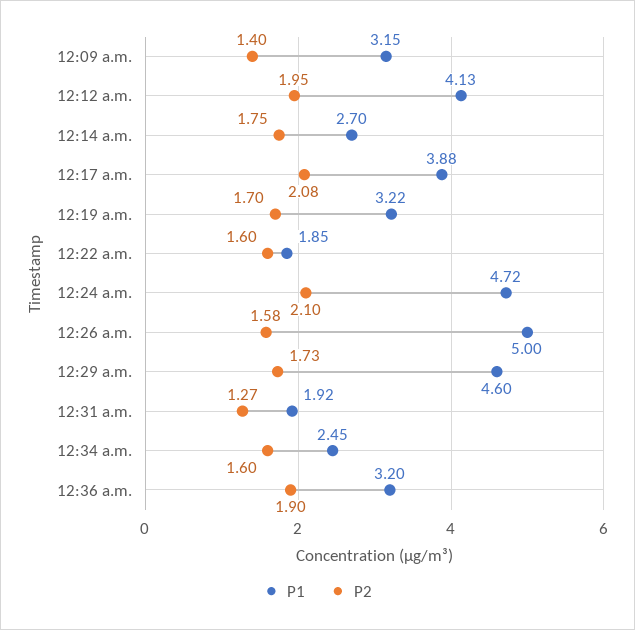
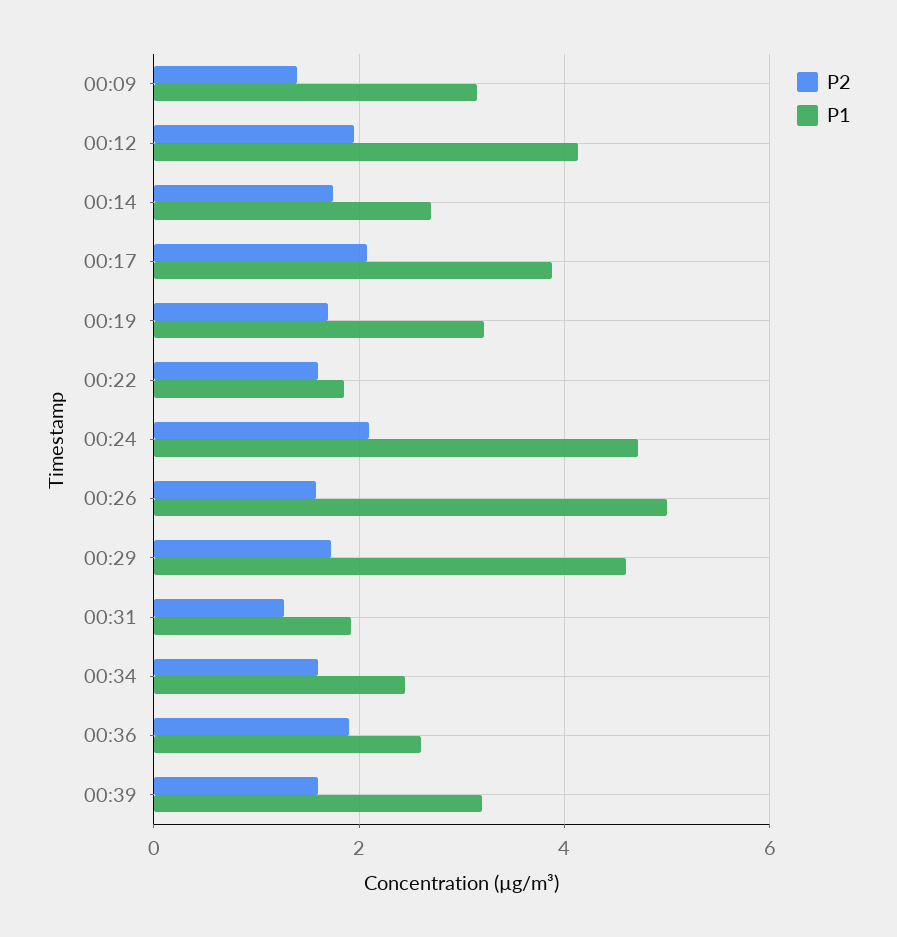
P1, 12:36 a.m.: 3.2 -> 2.6
P2, 00:39: none -> 1.6
P1, 00:39: none -> 3.2

